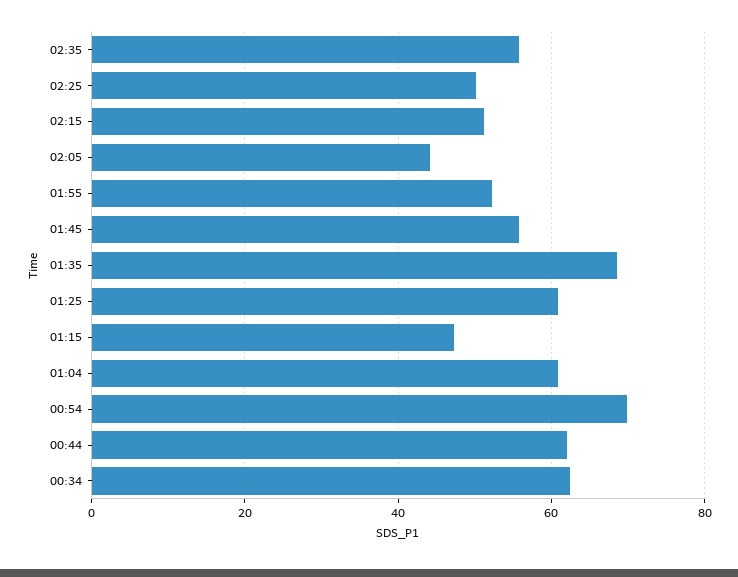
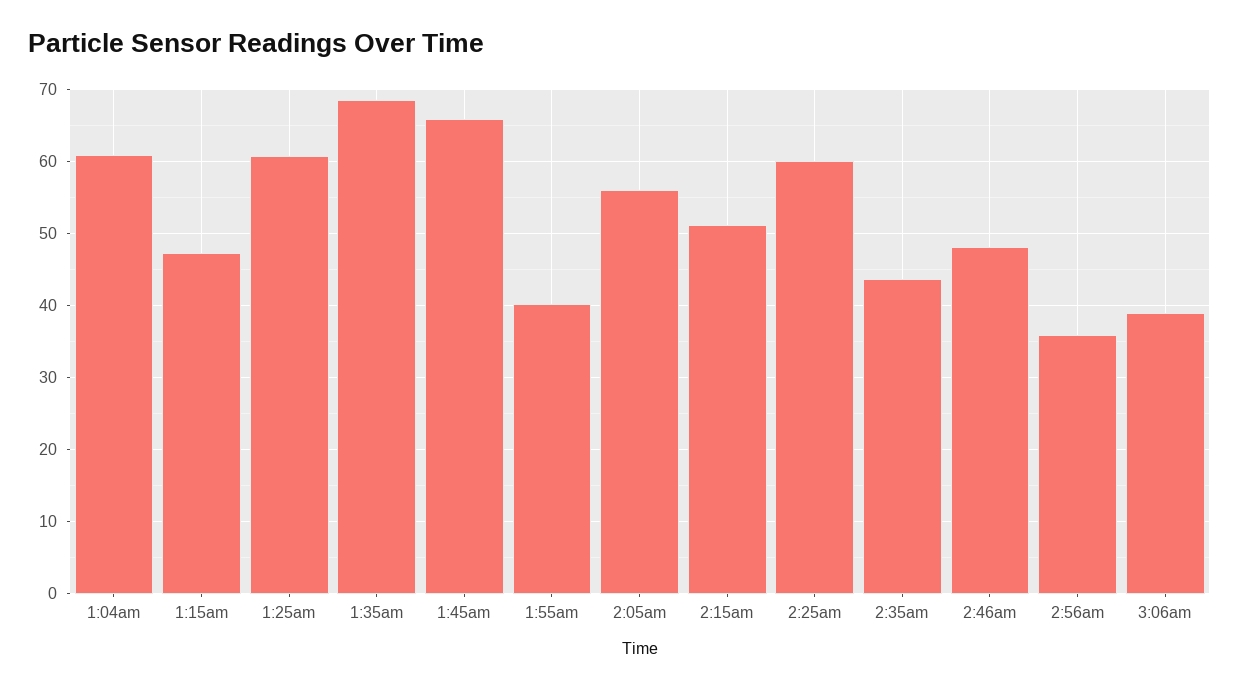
02:35: 56 -> 44
02:25: 50 -> 60
02:05: 44 -> 56
01:55: 52 -> 40
01:45: 56 -> 66
00:54: 70 -> none
00:44: 62 -> none
00:34: 62 -> none
2:46am: none -> 48
2:56am: none -> 36
3:06am: none -> 39

